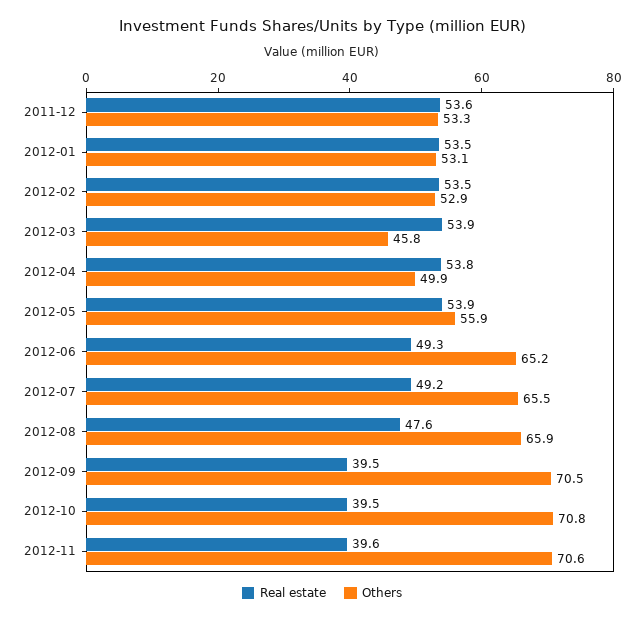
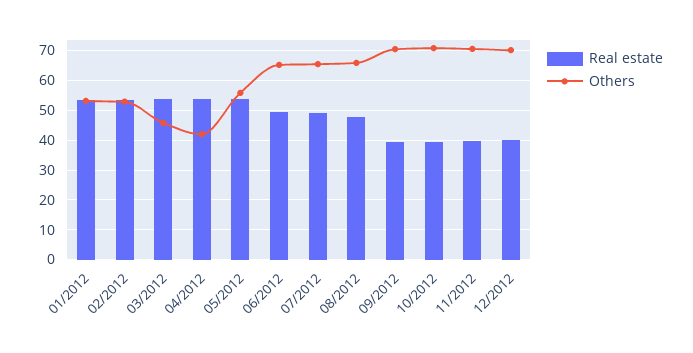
Real estate, 2011-12: 53.6 -> none
Others, 2011-12: 53.3 -> none
Others, 2012-04: 49.9 -> 42.5
Real estate, 12/2012: none -> 40
Others, 12/2012: none -> 70

